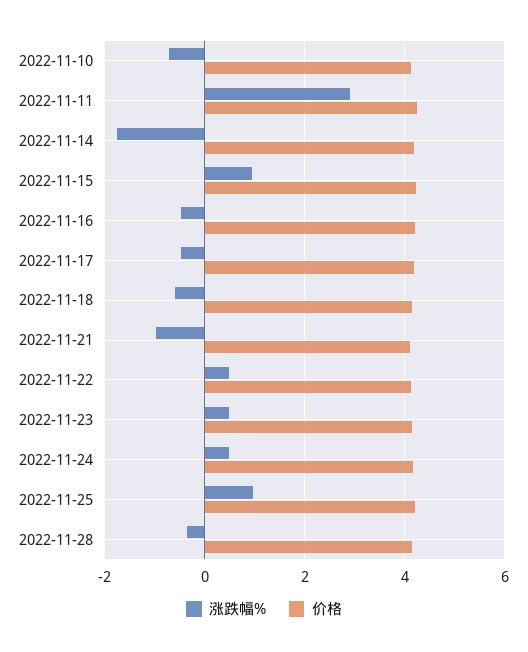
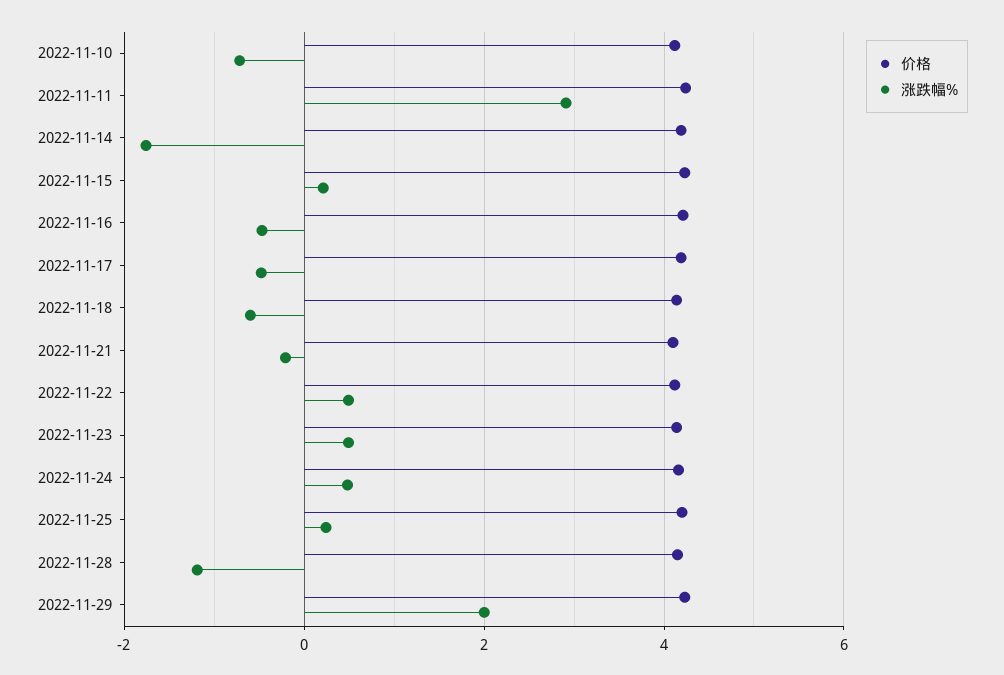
涨跌幅%, 2022-11-15: 1 -> 0.2
涨跌幅%, 2022-11-21: -1 -> -0.2
涨跌幅%, 2022-11-25: 1 -> 0.2
涨跌幅%, 2022-11-28: -0.4 -> -1.2
价格, 2022-11-29: none -> 4.2
涨跌幅%, 2022-11-29: none -> 2

